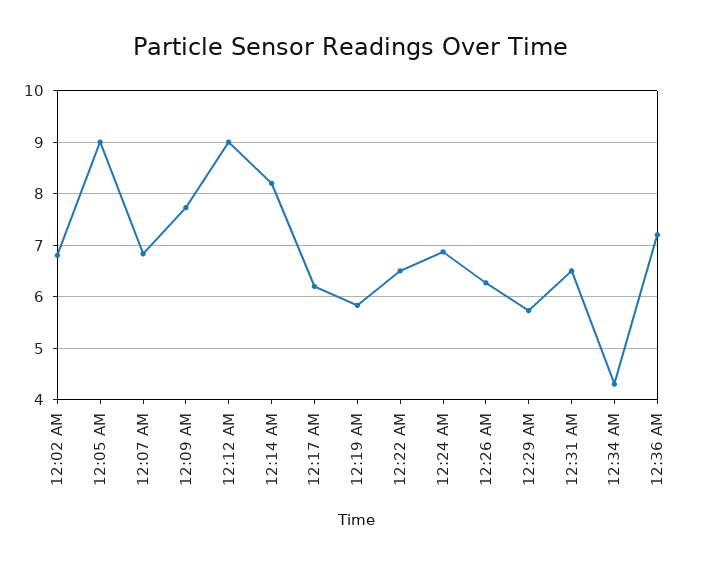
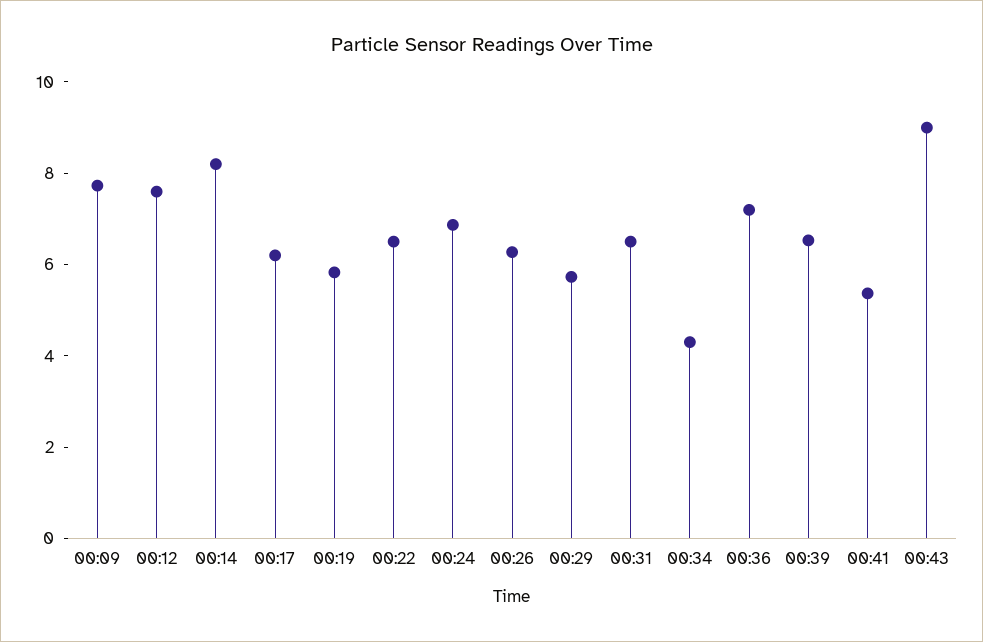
12:02 AM: 6.8 -> none
12:05 AM: 9 -> none
12:07 AM: 6.8 -> none
12:12 AM: 9 -> 7.5
00:39: none -> 6.5
00:41: none -> 5.5
00:43: none -> 9

